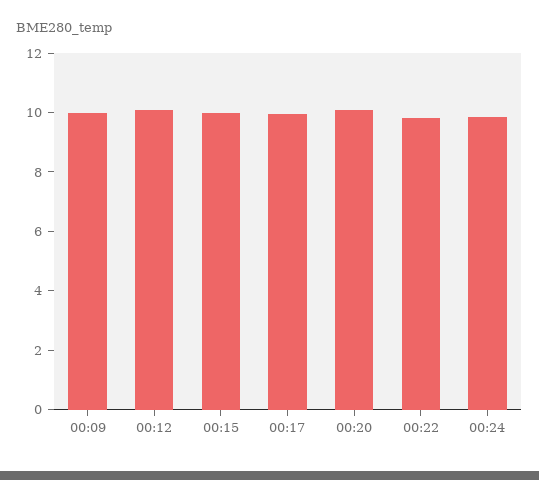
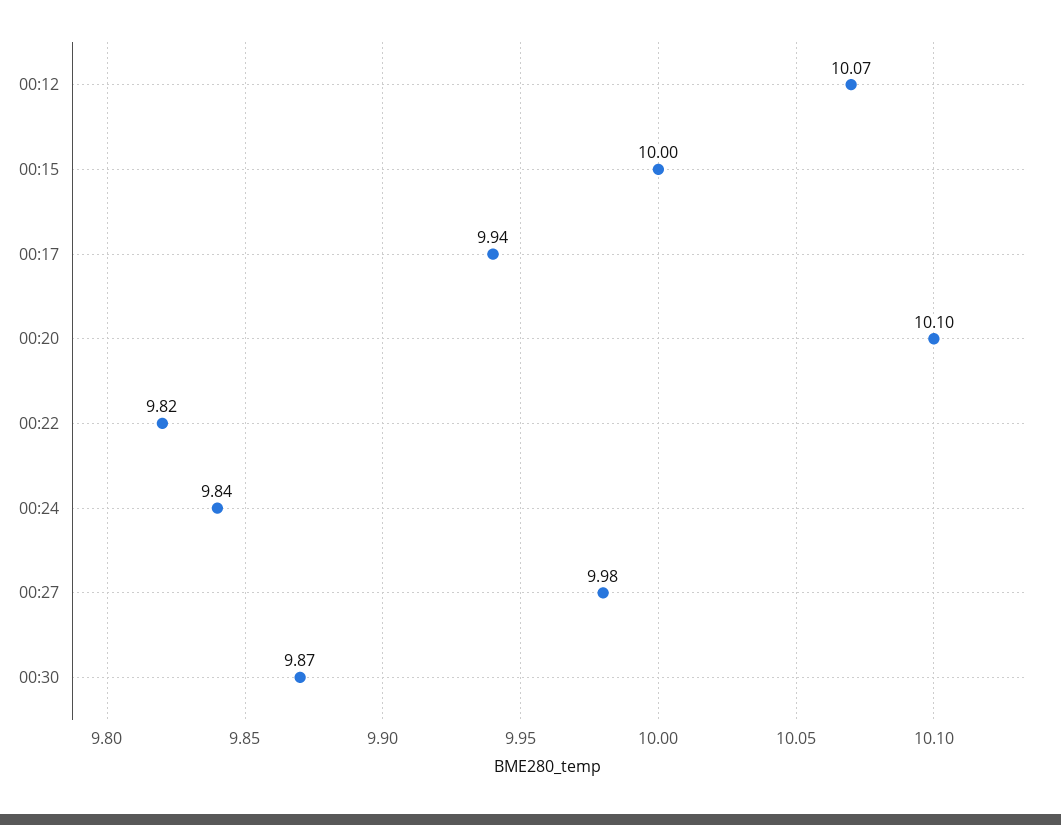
00:09: 10 -> none
00:27: none -> 9.98
00:30: none -> 9.87

